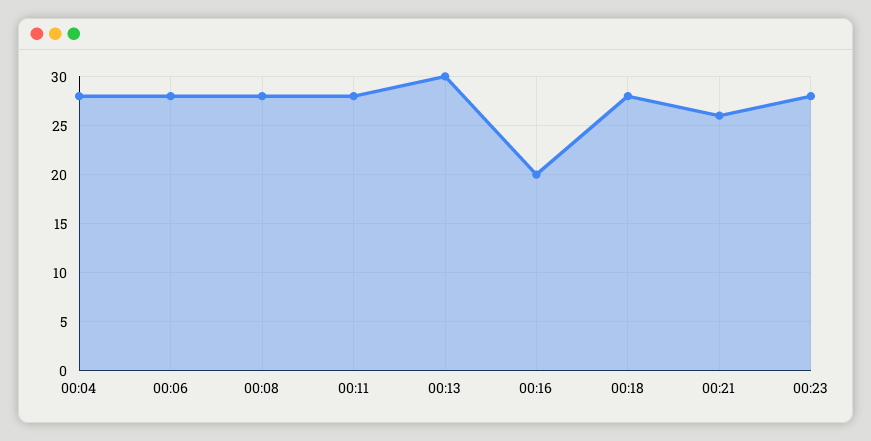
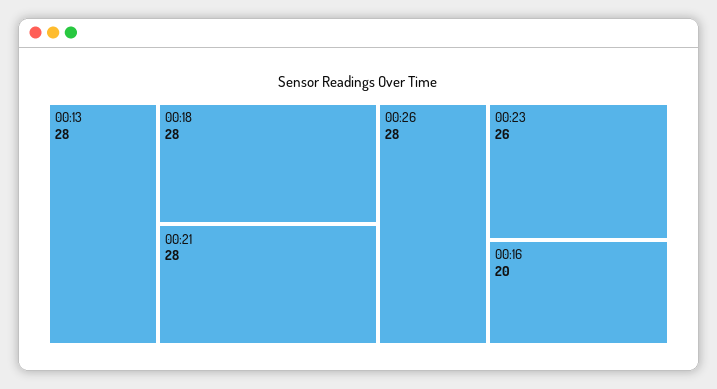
00:04: 28 -> none
00:06: 28 -> none
00:08: 28 -> none
00:11: 28 -> none
00:13: 30 -> 28
00:21: 26 -> 28
00:23: 28 -> 26
00:26: none -> 28

